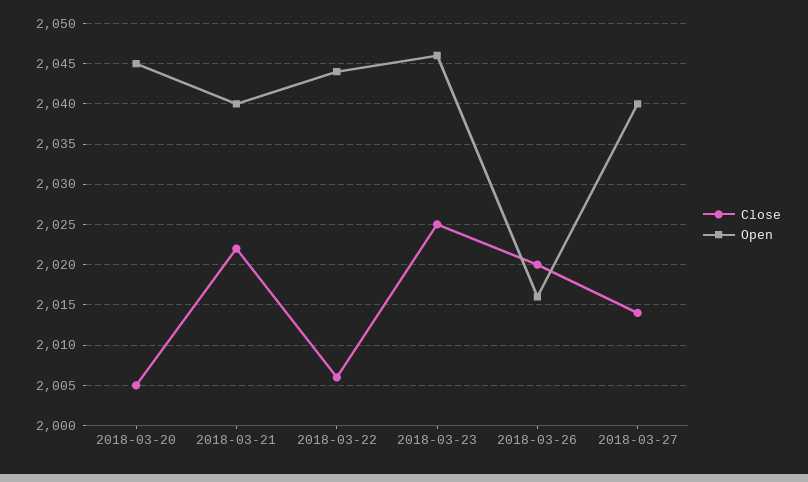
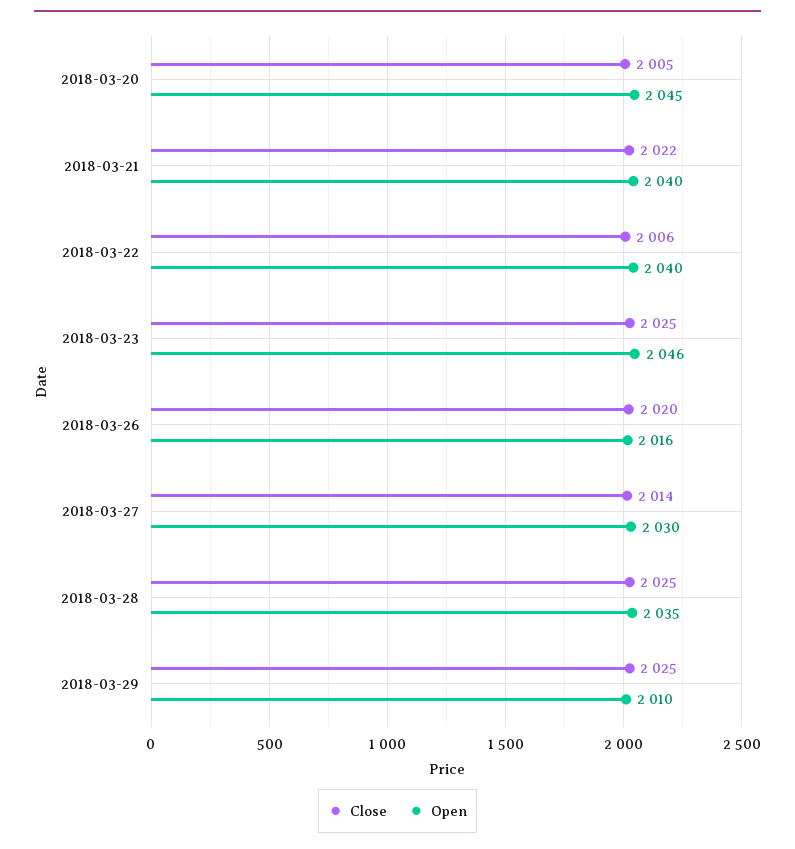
Open, 2018-03-22: 2044 -> 2040
Open, 2018-03-27: 2040 -> 2030
Close, 2018-03-28: none -> 2025
Open, 2018-03-28: none -> 2035
Close, 2018-03-29: none -> 2025
Open, 2018-03-29: none -> 2010

